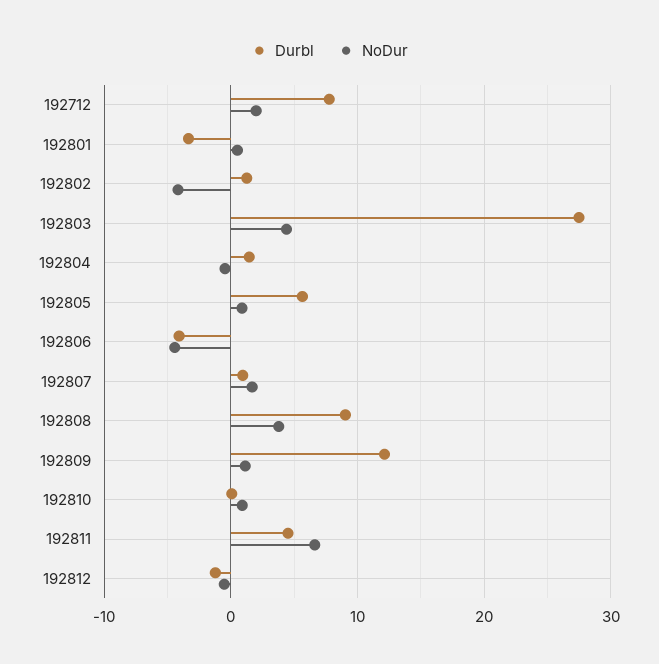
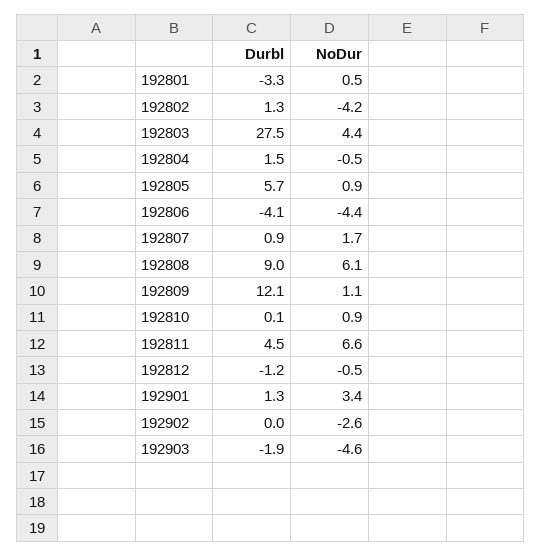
Durbl, 192712: 8 -> none
NoDur, 192712: 2 -> none
NoDur, 192808: 4 -> 6.1
Durbl, 192901: none -> 1.3
NoDur, 192901: none -> 3.4
Durbl, 192902: none -> 0
NoDur, 192902: none -> -2.6
Durbl, 192903: none -> -1.9
NoDur, 192903: none -> -4.6

